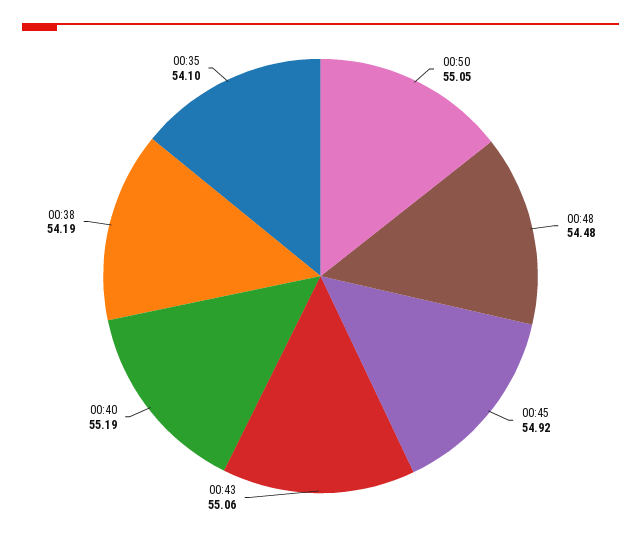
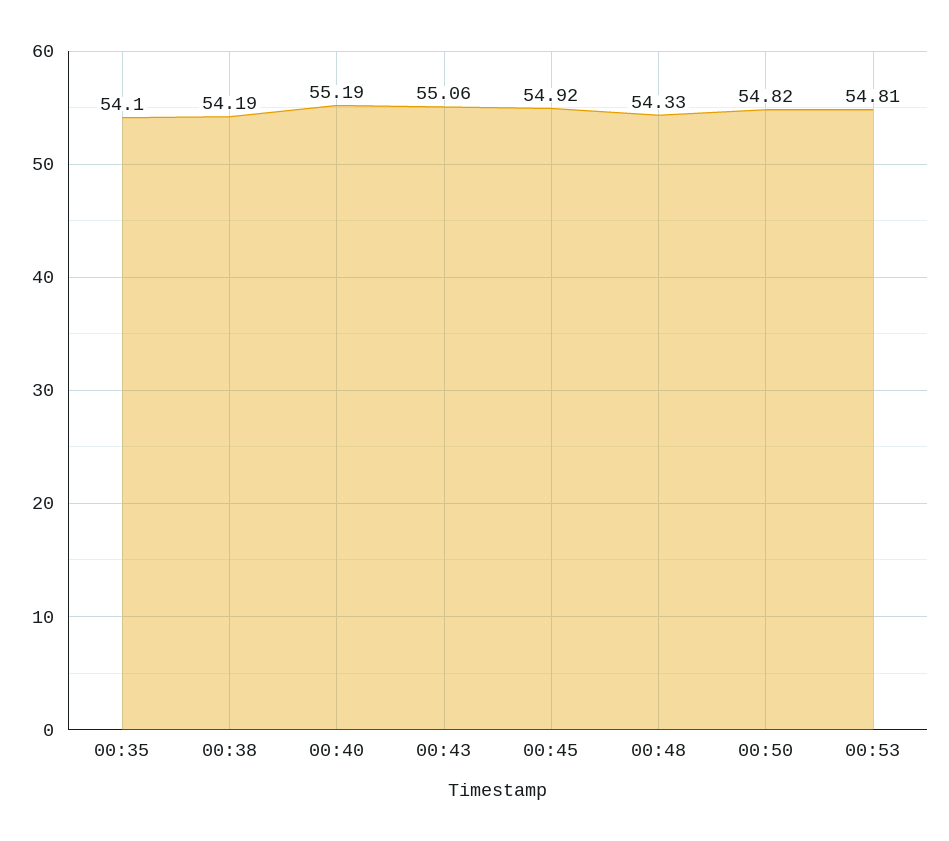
00:50: 55.05 -> 54.82
00:48: 54.48 -> 54.33
00:53: none -> 54.81

